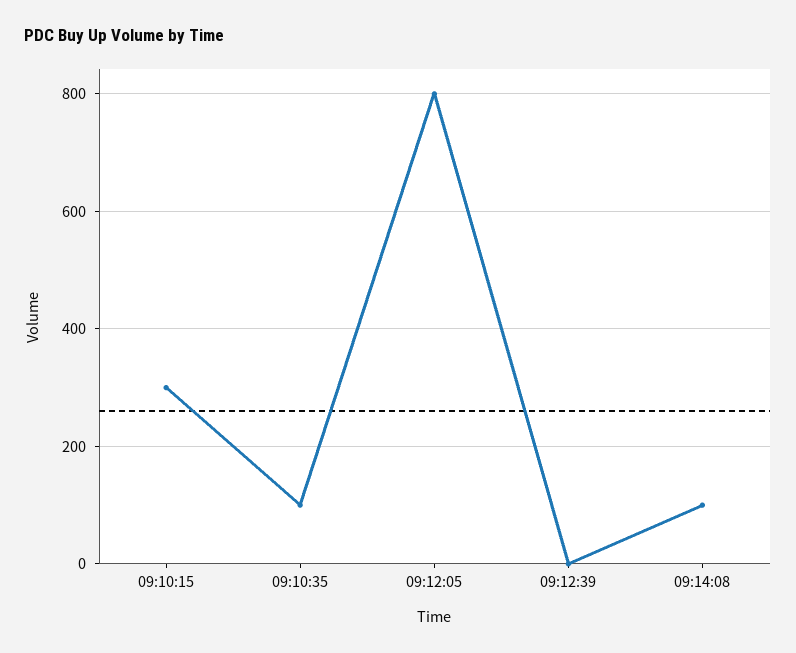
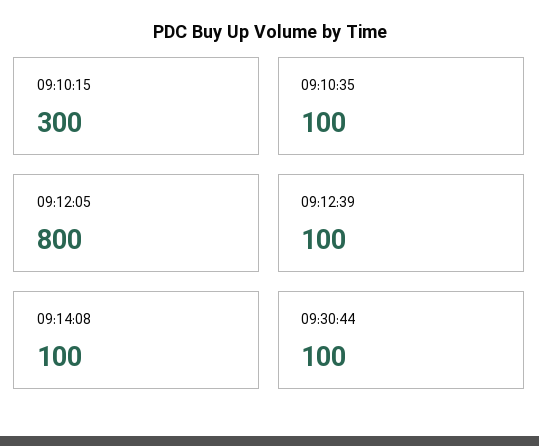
09:12:39: 0 -> 100
09:30:44: none -> 100

